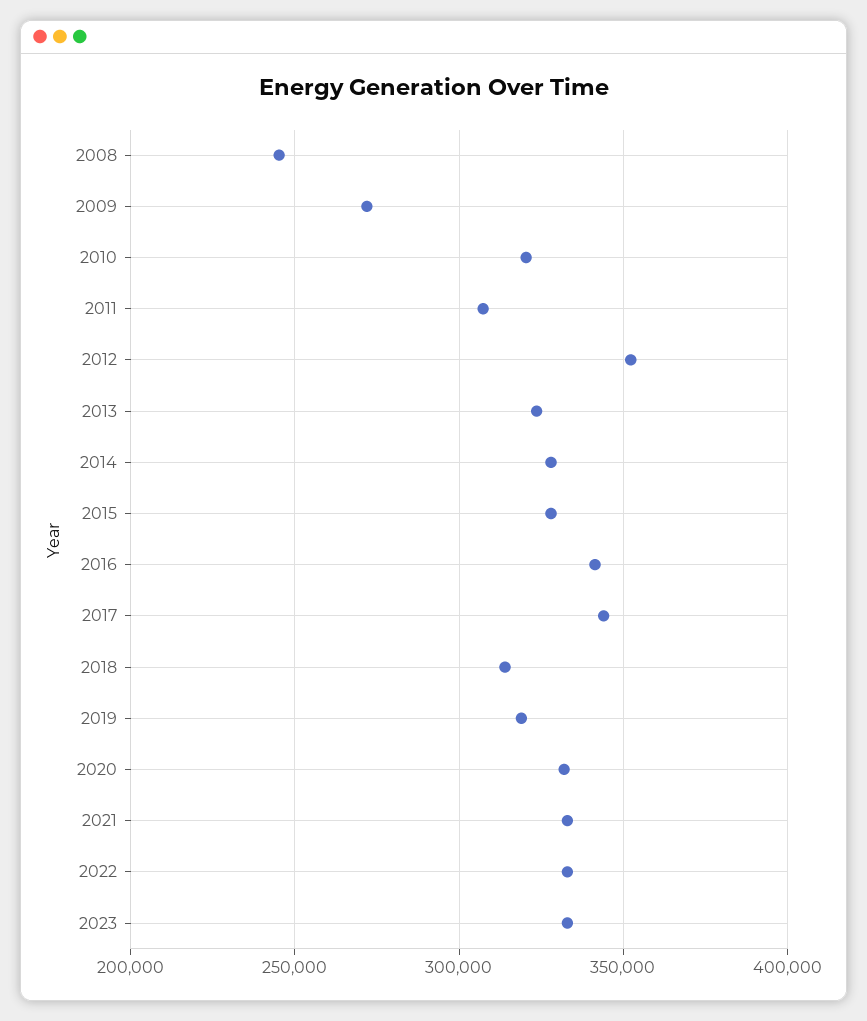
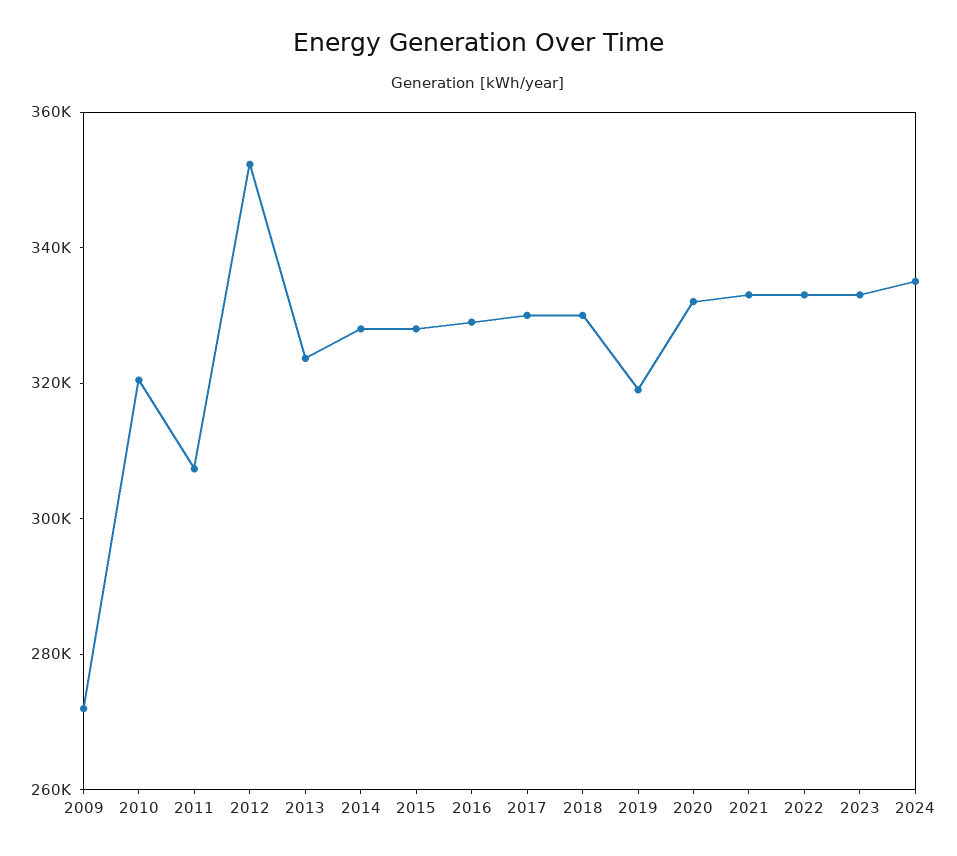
2008: 245000 -> none
2016: 340000 -> 330000
2017: 345000 -> 330000
2018: 315000 -> 330000
2024: none -> 335000

